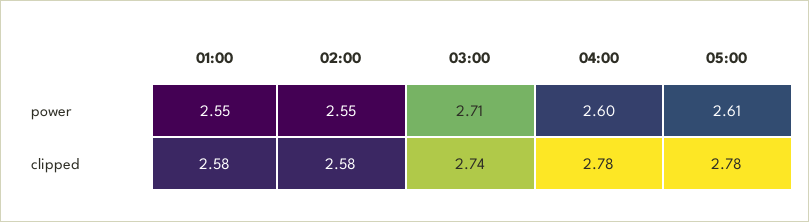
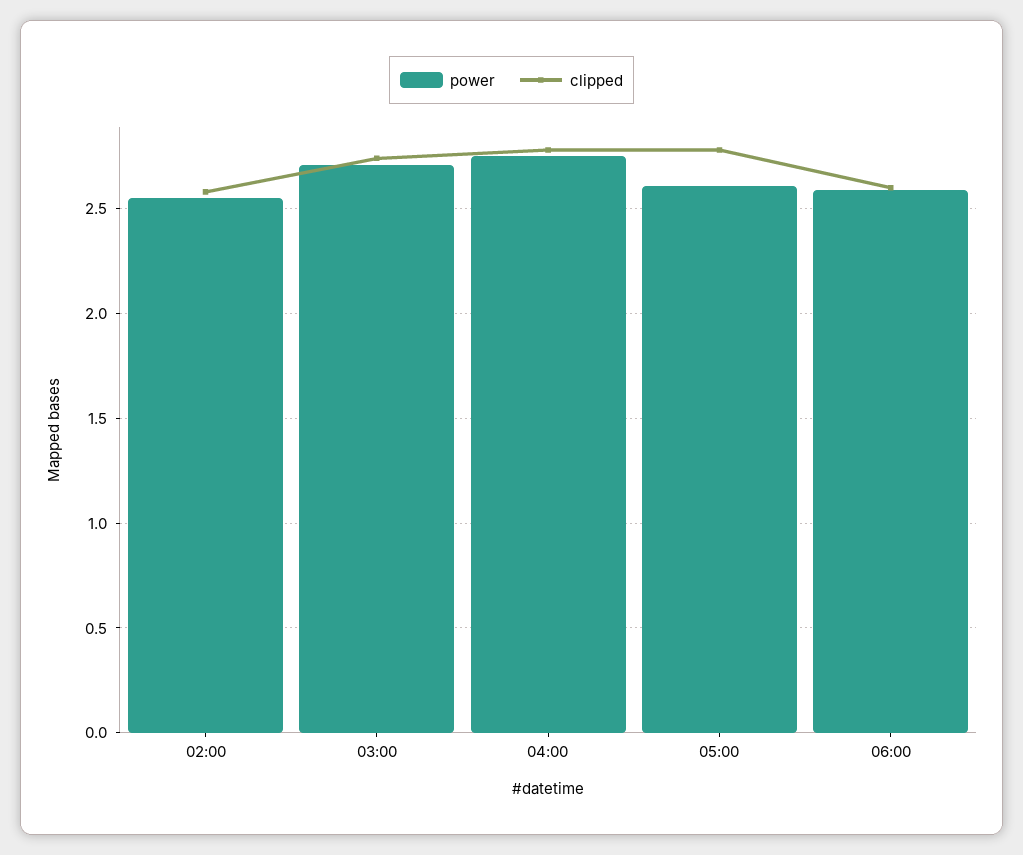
power, 01:00: 2.55 -> none
power, 04:00: 2.6 -> 2.75
clipped, 01:00: 2.58 -> none
power, 06:00: none -> 2.6
clipped, 06:00: none -> 2.6

